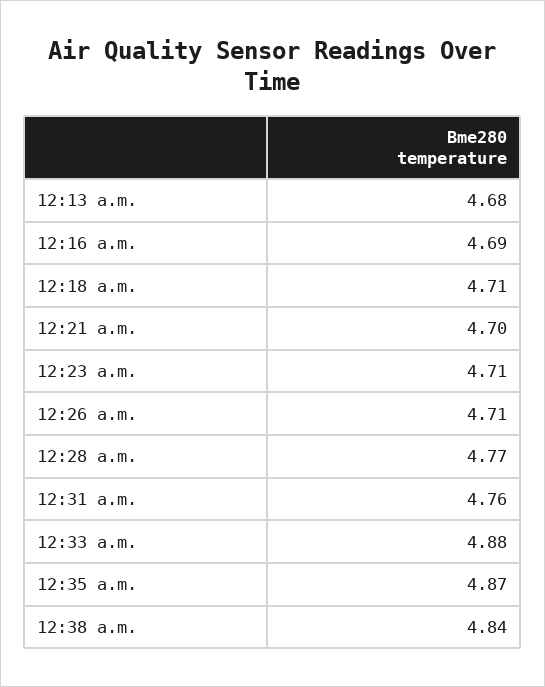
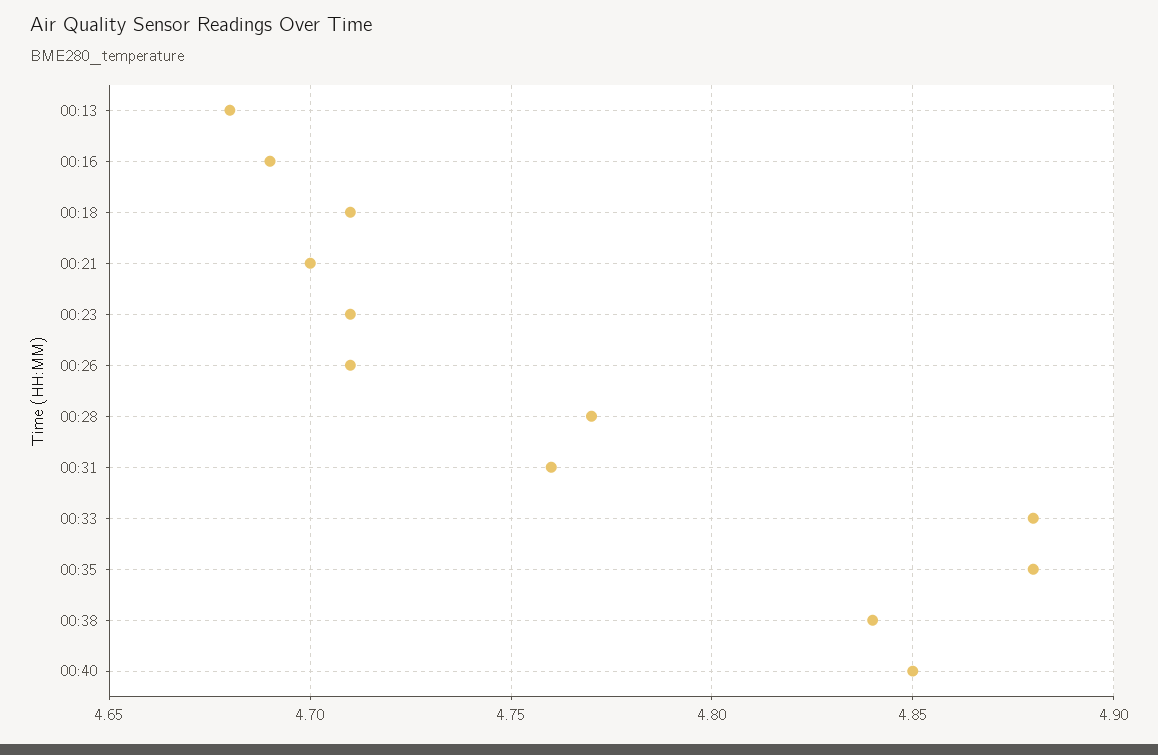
12:35 a.m.: 4.87 -> 4.88
00:40: none -> 4.85

